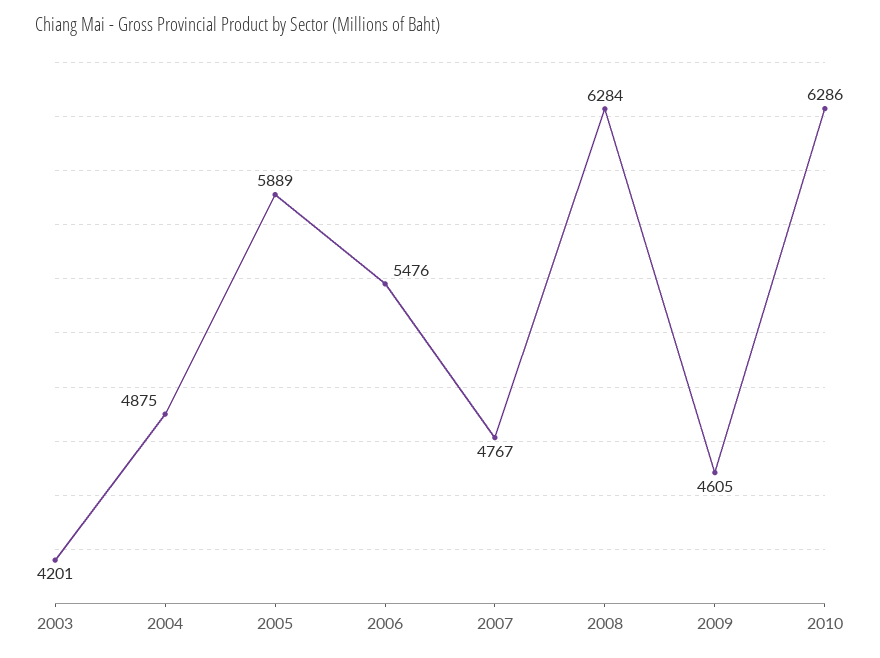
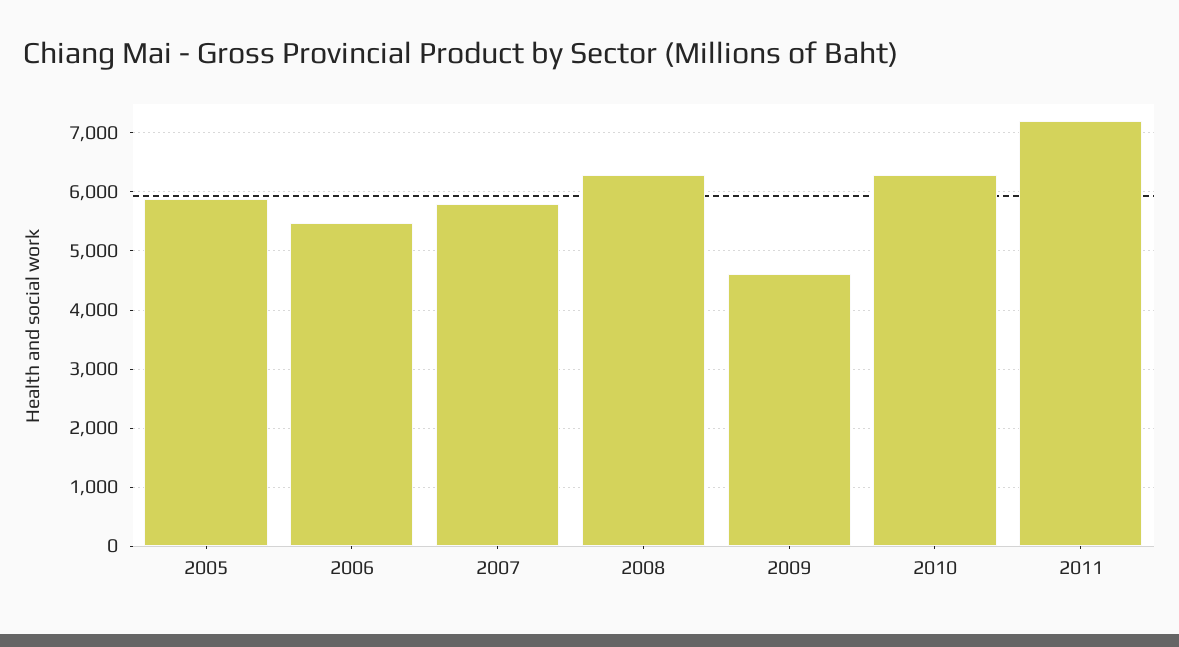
2003: 4201 -> none
2004: 4875 -> none
2007: 4767 -> 5800
2011: none -> 7200

